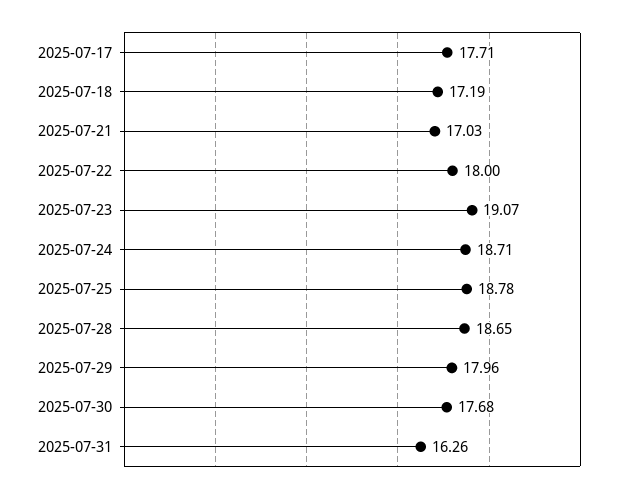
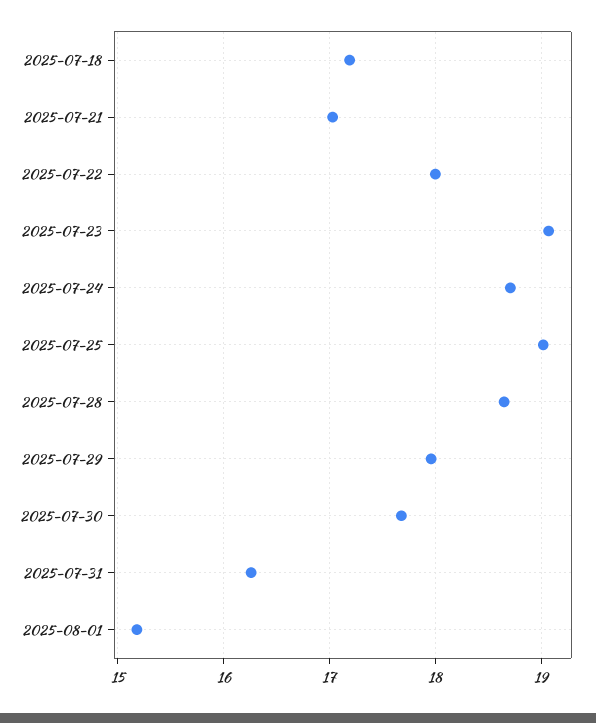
2025-07-17: 17.71 -> none
2025-07-25: 18.78 -> 19
2025-08-01: none -> 15.2

